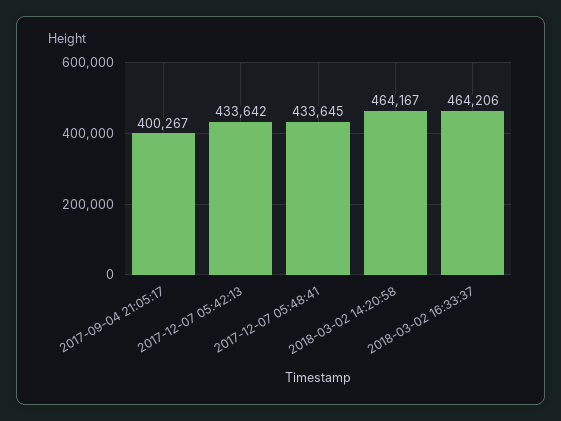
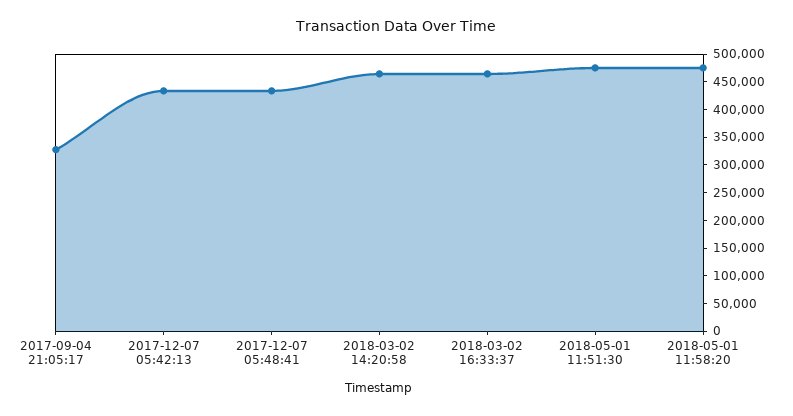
2017-09-04 21:05:17: 400267 -> 325000
2018-05-01 11:51:30: none -> 475000
2018-05-01 11:58:20: none -> 475000

